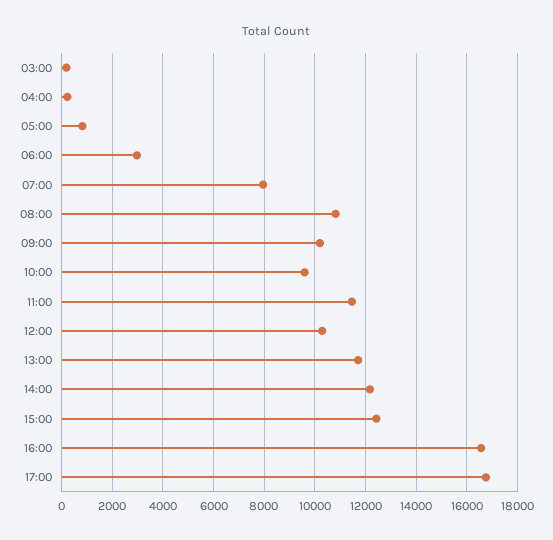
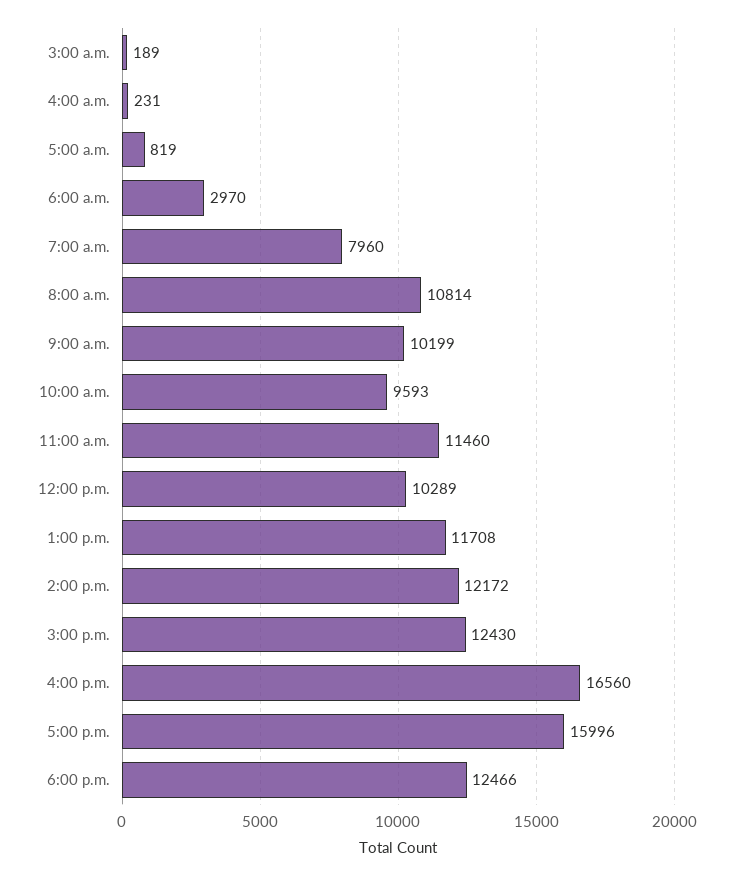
17:00: 16750 -> 15996
6:00 p.m.: none -> 12466

